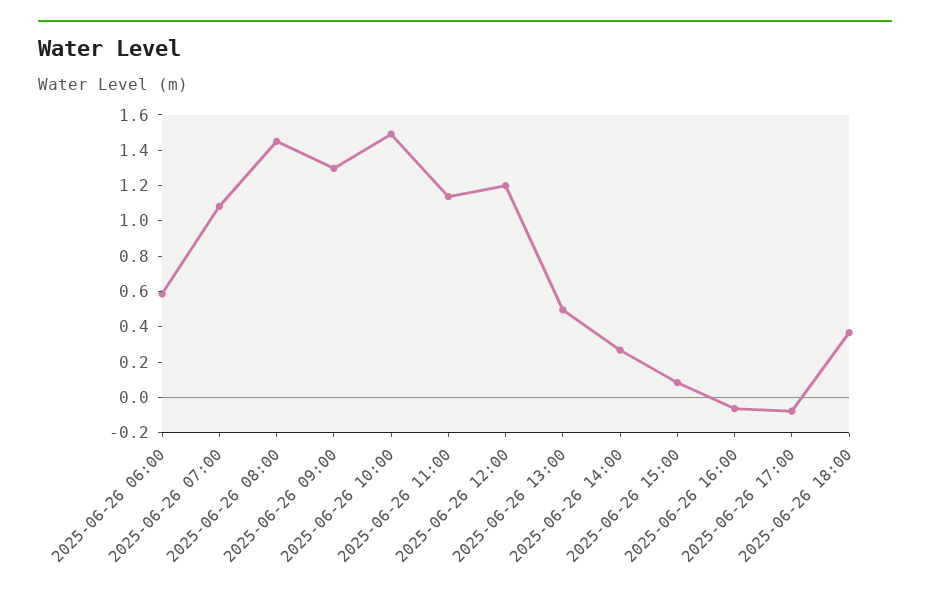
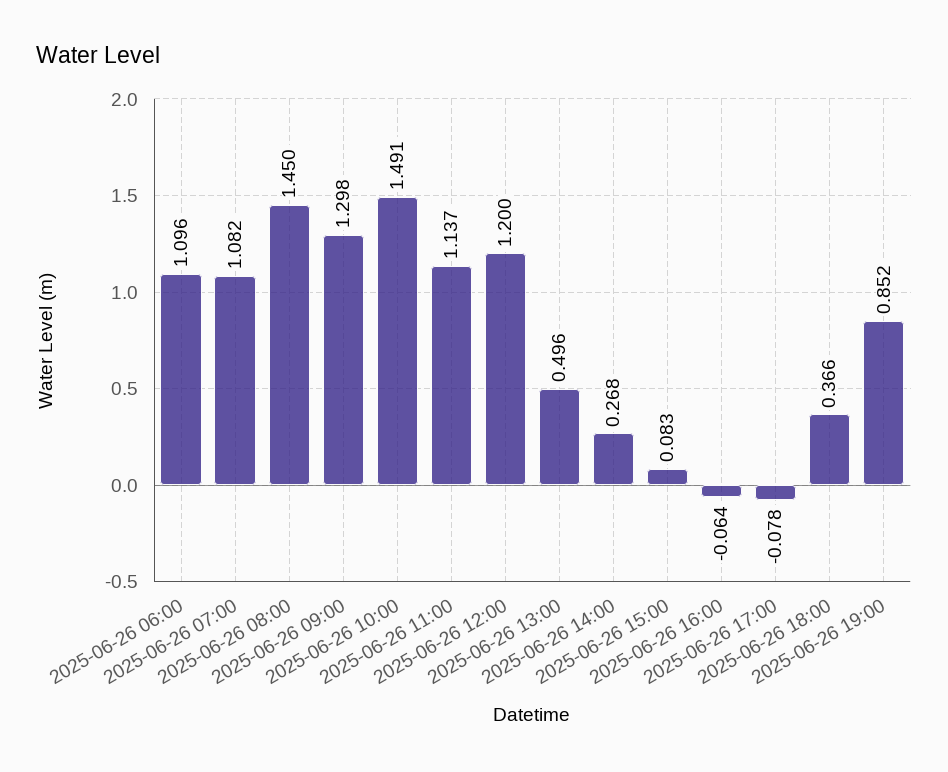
2025-06-26 06:00: 0.6 -> 1.096
2025-06-26 19:00: none -> 0.852

